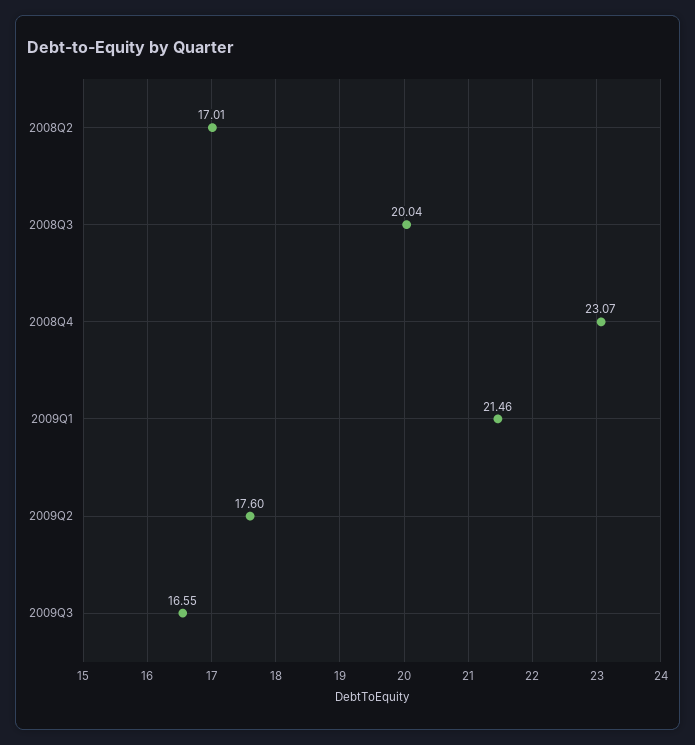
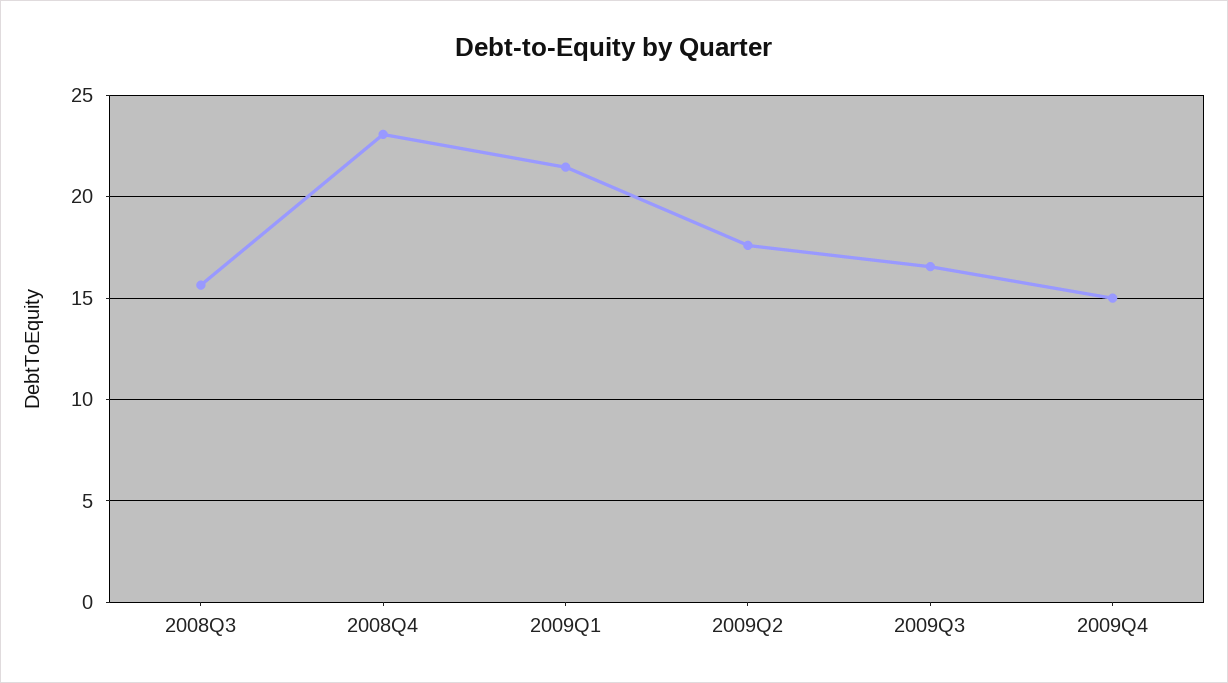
2008Q2: 17.01 -> none
2008Q3: 20.04 -> 15.5
2009Q4: none -> 15

